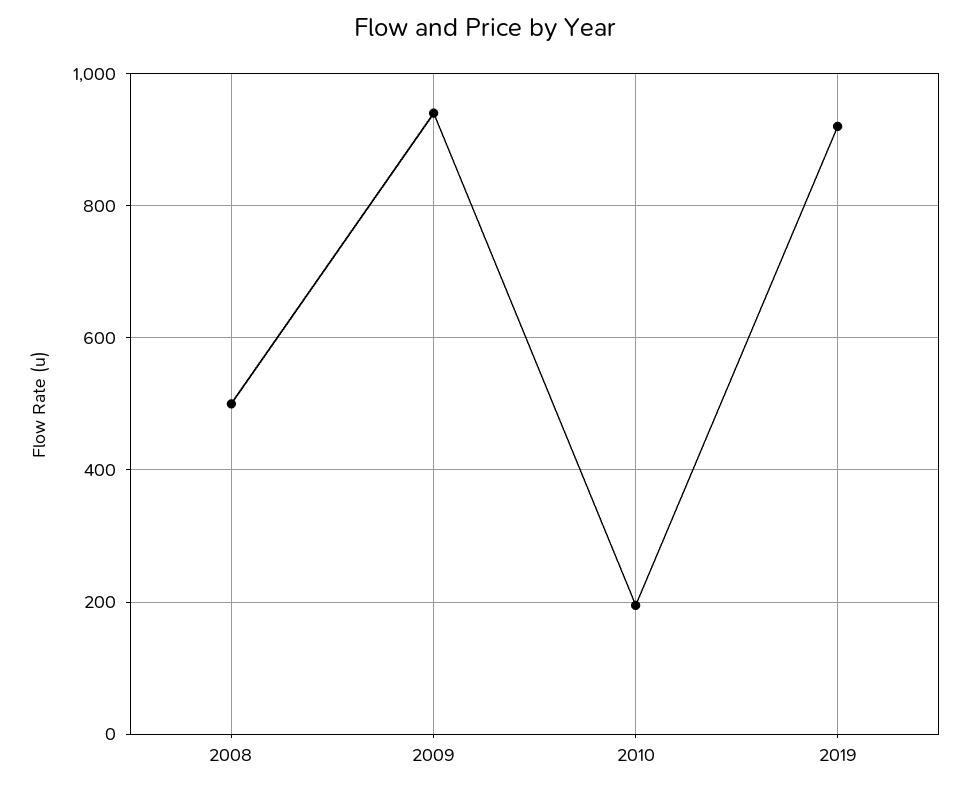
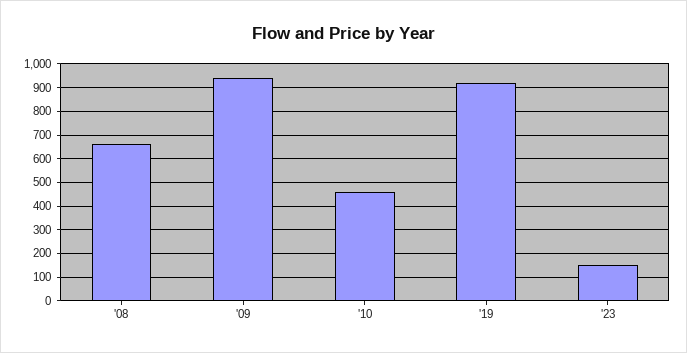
2008: 500 -> 650
2010: 200 -> 450
'23: none -> 150

